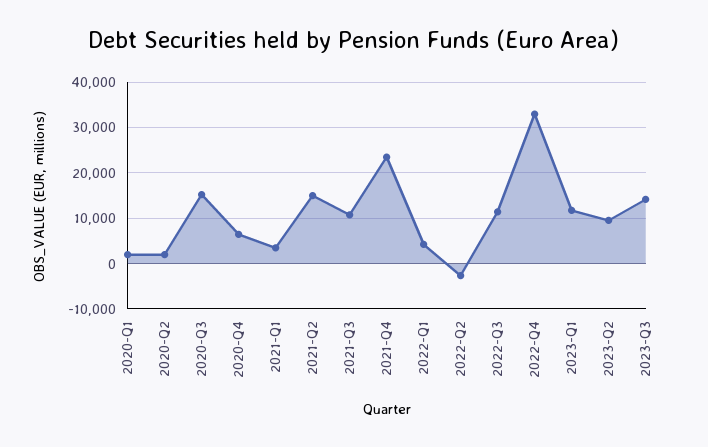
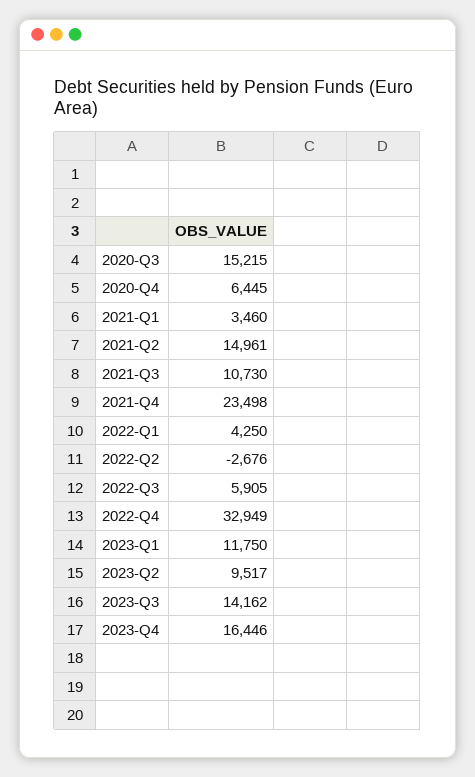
2020-Q1: 2000 -> none
2020-Q2: 2000 -> none
2022-Q3: 12000 -> 5905
2023-Q4: none -> 16446

